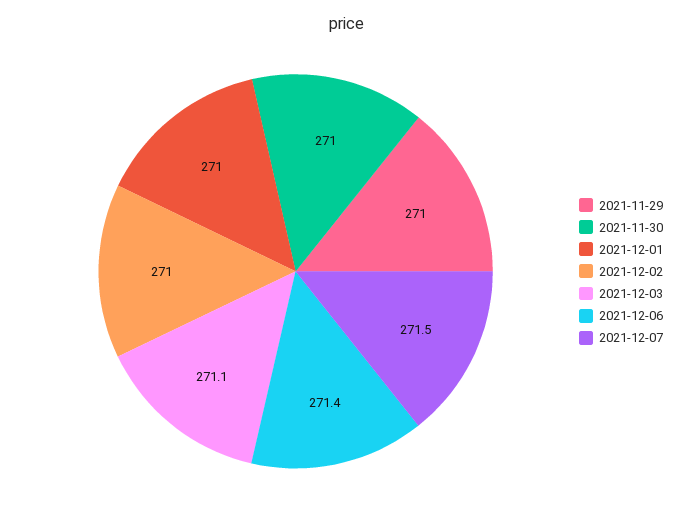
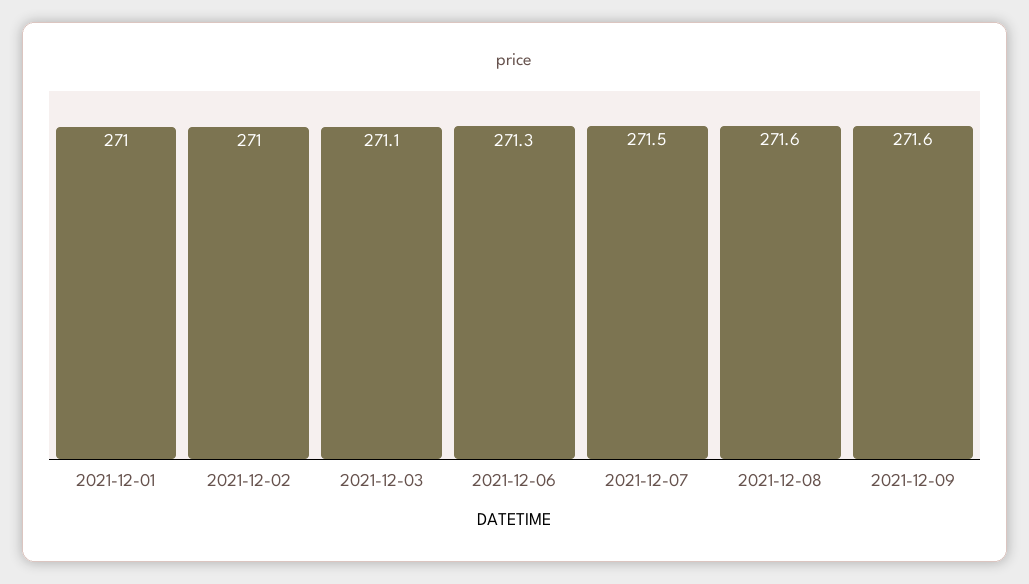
2021-11-29: 271 -> none
2021-11-30: 271 -> none
2021-12-06: 271.4 -> 271.3
2021-12-08: none -> 271.6
2021-12-09: none -> 271.6

